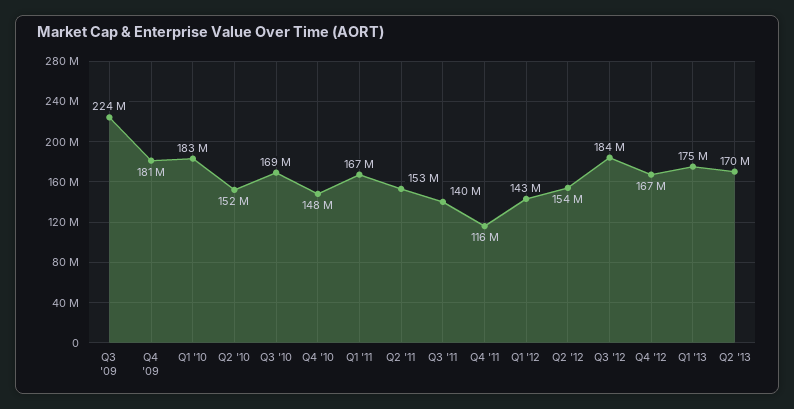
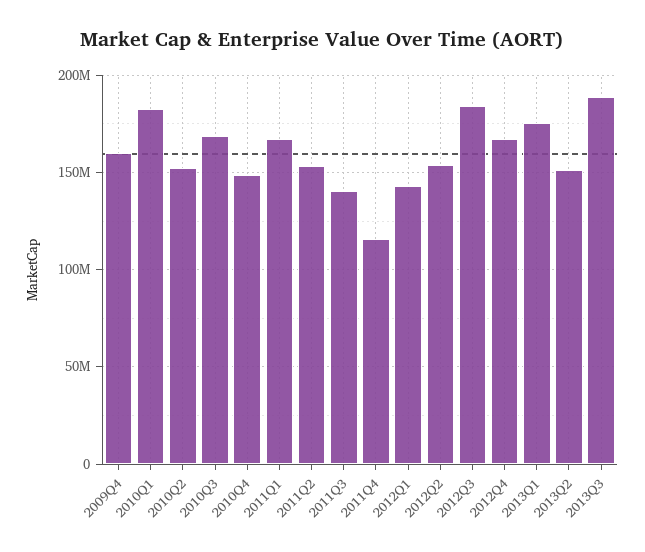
Q3 '09: 224000000 -> none
Q4 '09: 181000000 -> 160000000
Q2 '13: 170000000 -> 150000000
2013Q3: none -> 190000000

